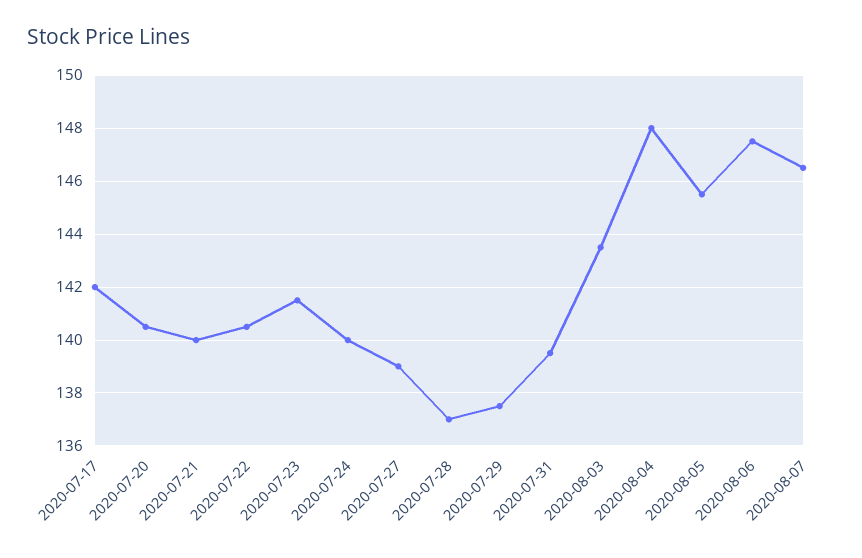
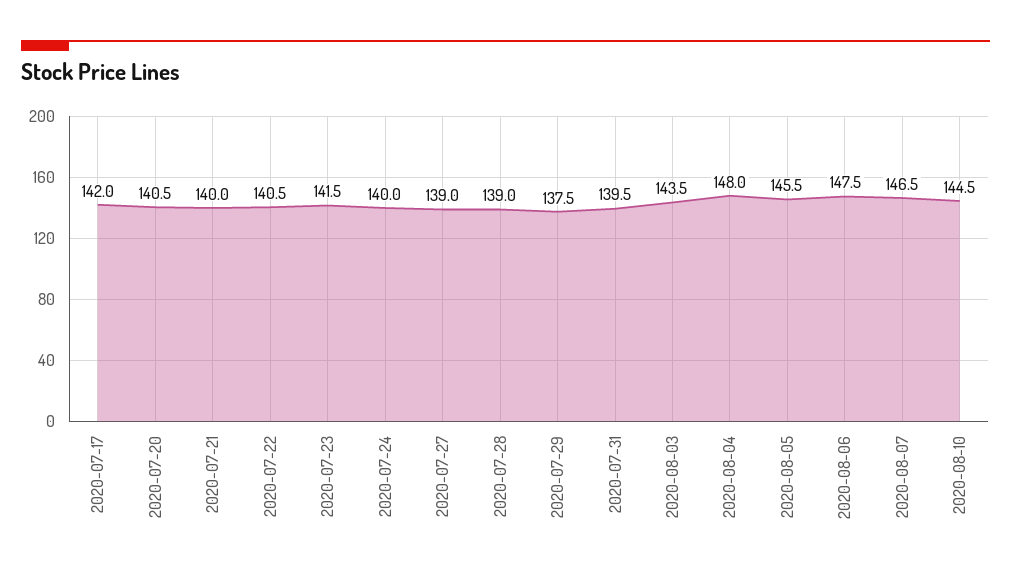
2020-07-28: 137 -> 139
2020-08-10: none -> 144.5

